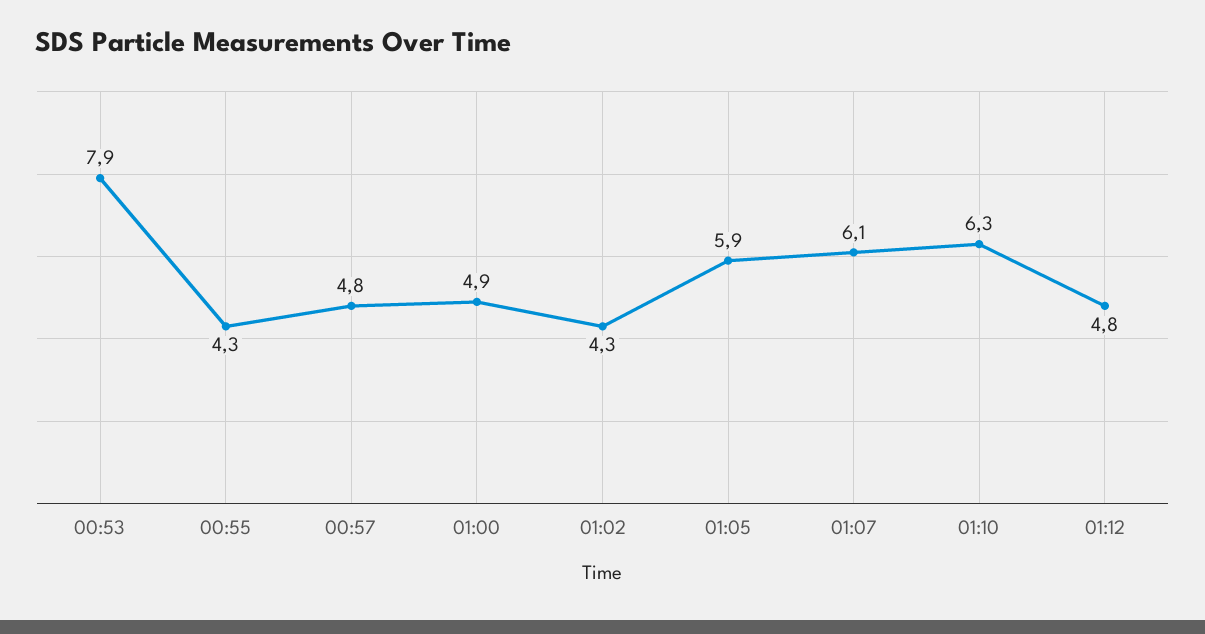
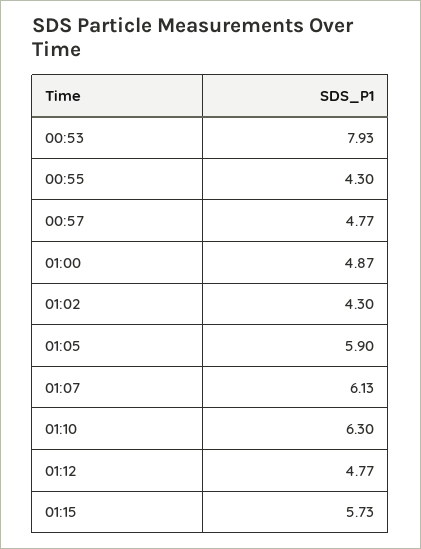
01:15: none -> 5.73

